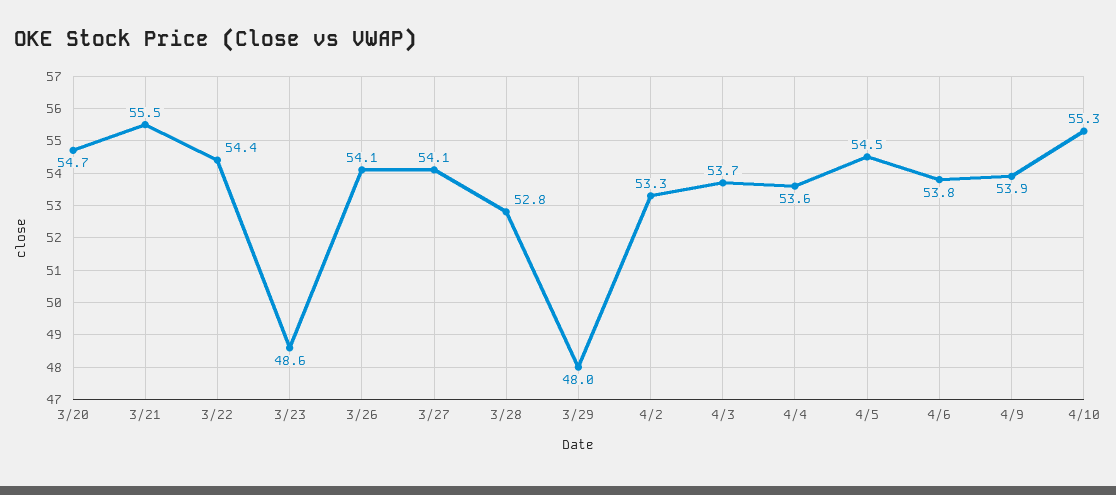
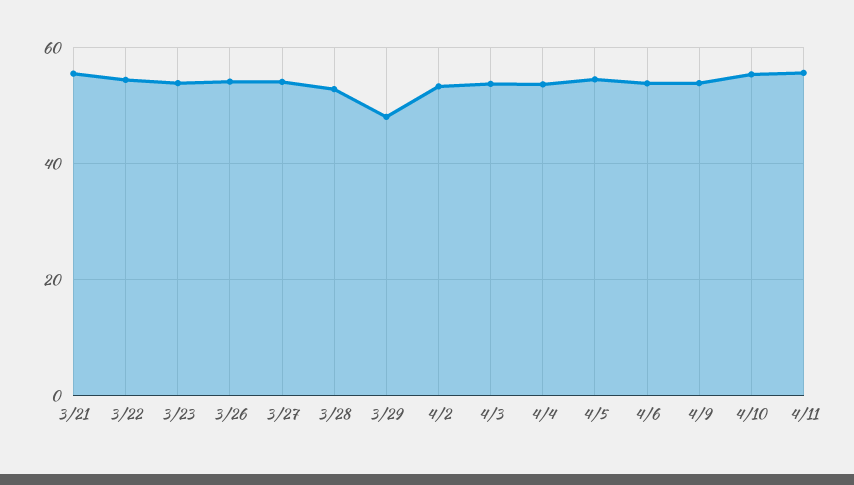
3/20: 54.7 -> none
3/23: 48.6 -> 54
4/11: none -> 56

